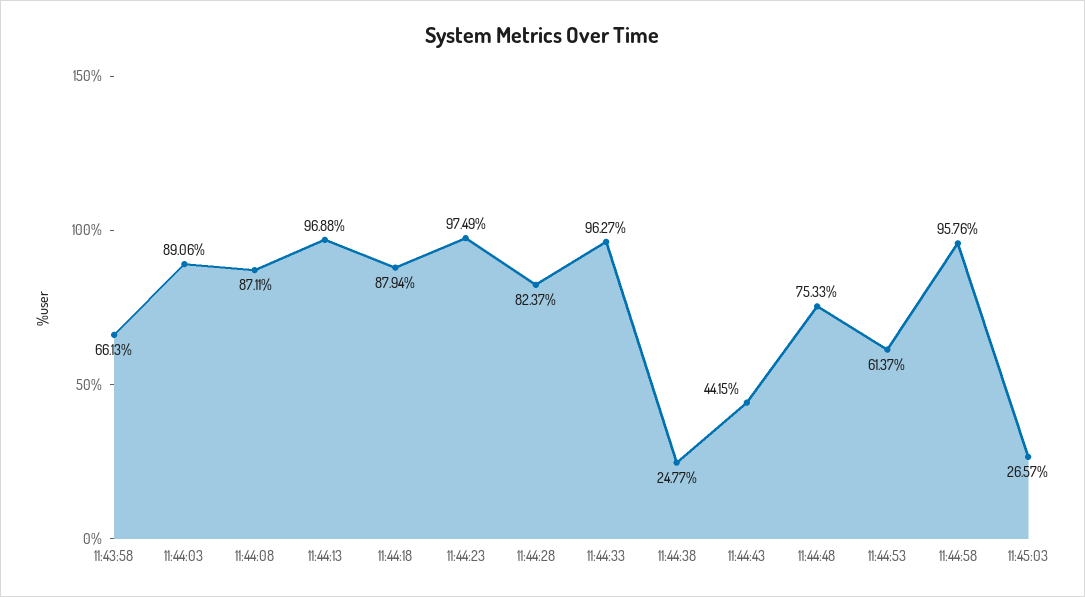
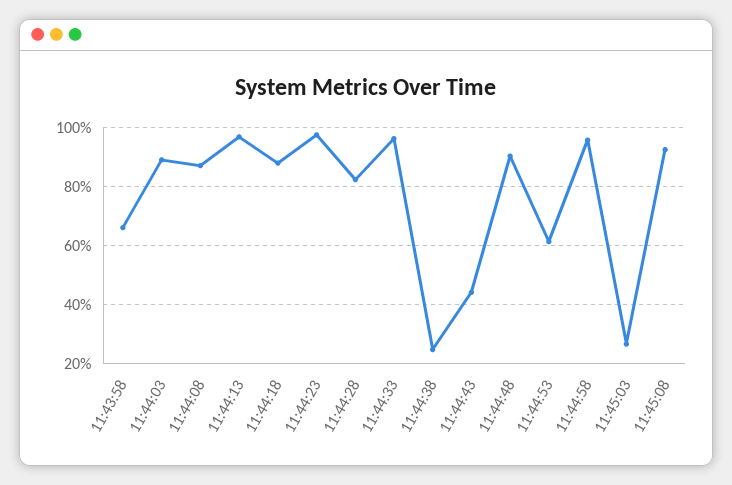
11:44:48: 75.33 -> 90
11:45:08: none -> 92.5

